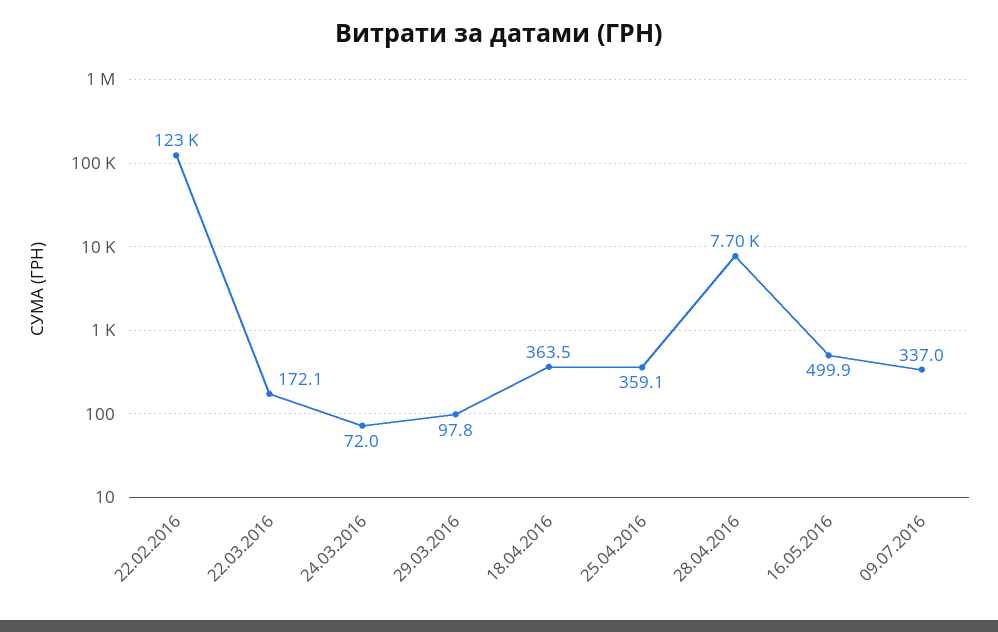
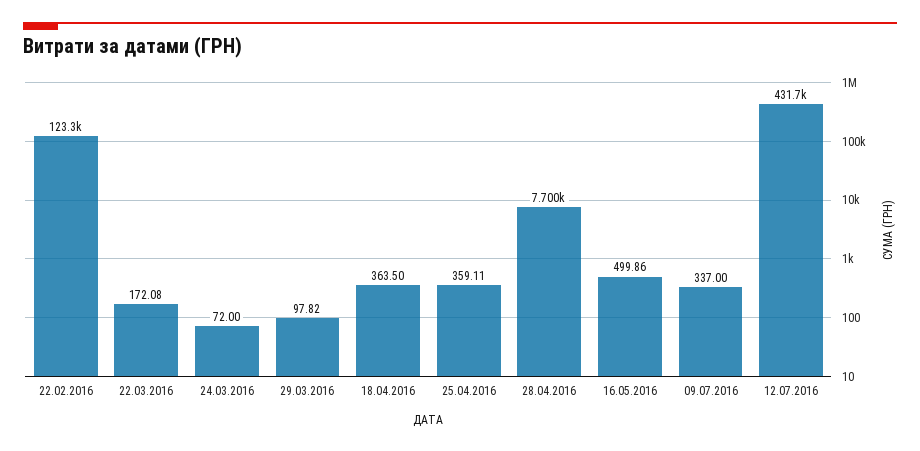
12.07.2016: none -> 431700

